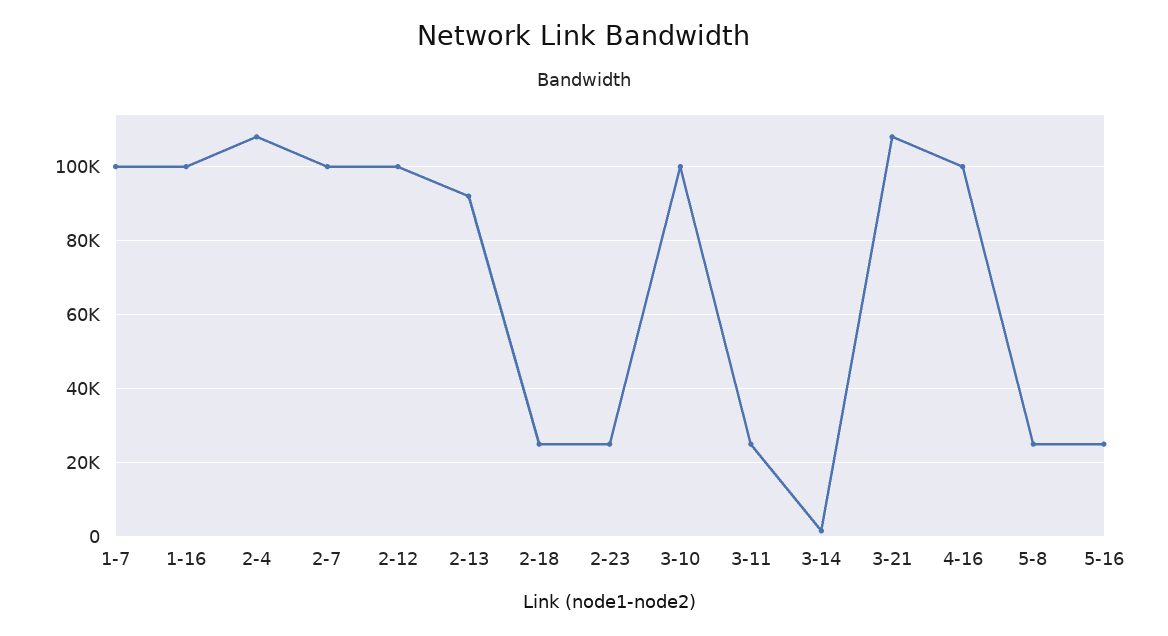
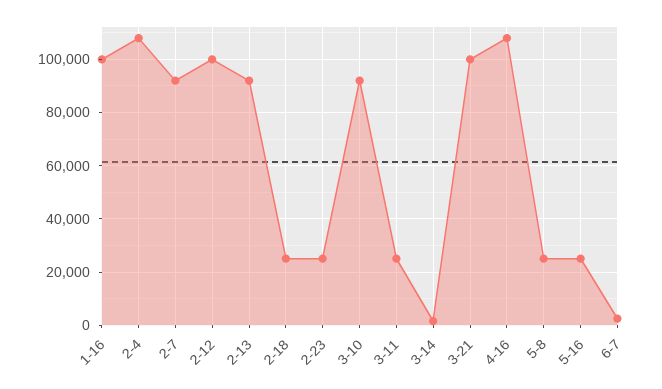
1-7: 100000 -> none
2-7: 100000 -> 92500
3-10: 100000 -> 92500
3-21: 108000 -> 100000
4-16: 100000 -> 107500
6-7: none -> 2500

